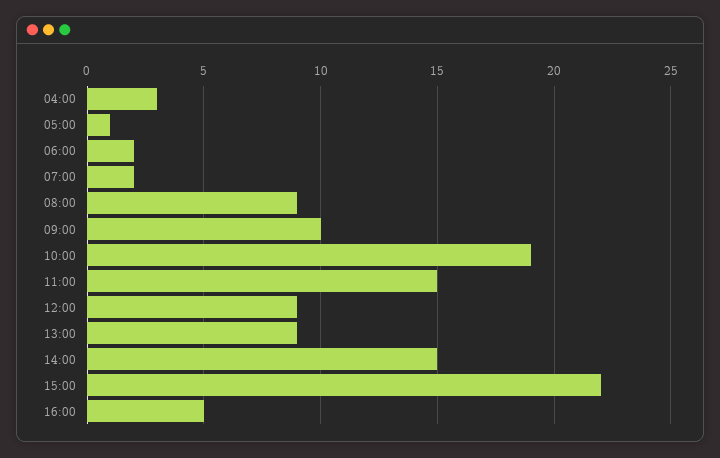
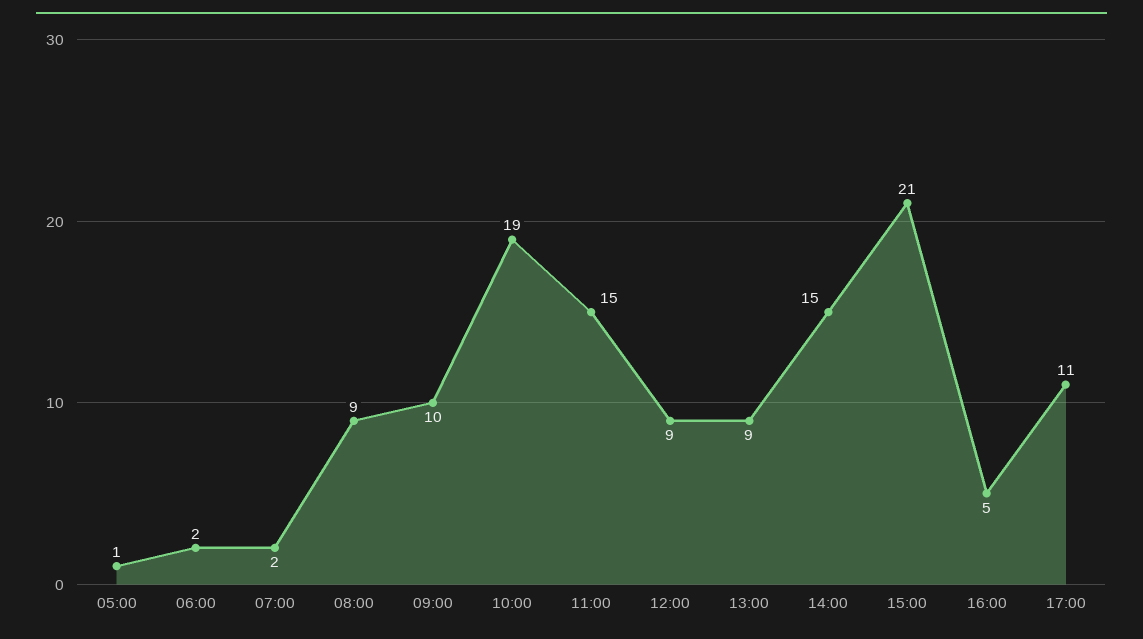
04:00: 3 -> none
15:00: 22 -> 21
17:00: none -> 11

